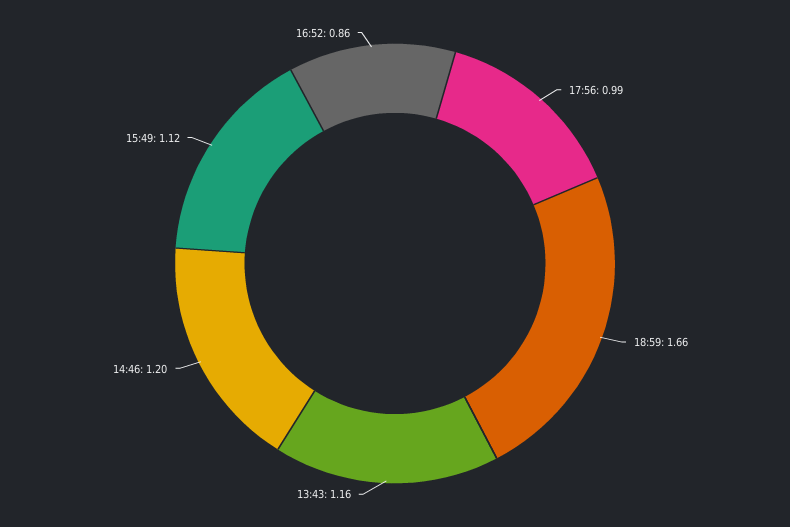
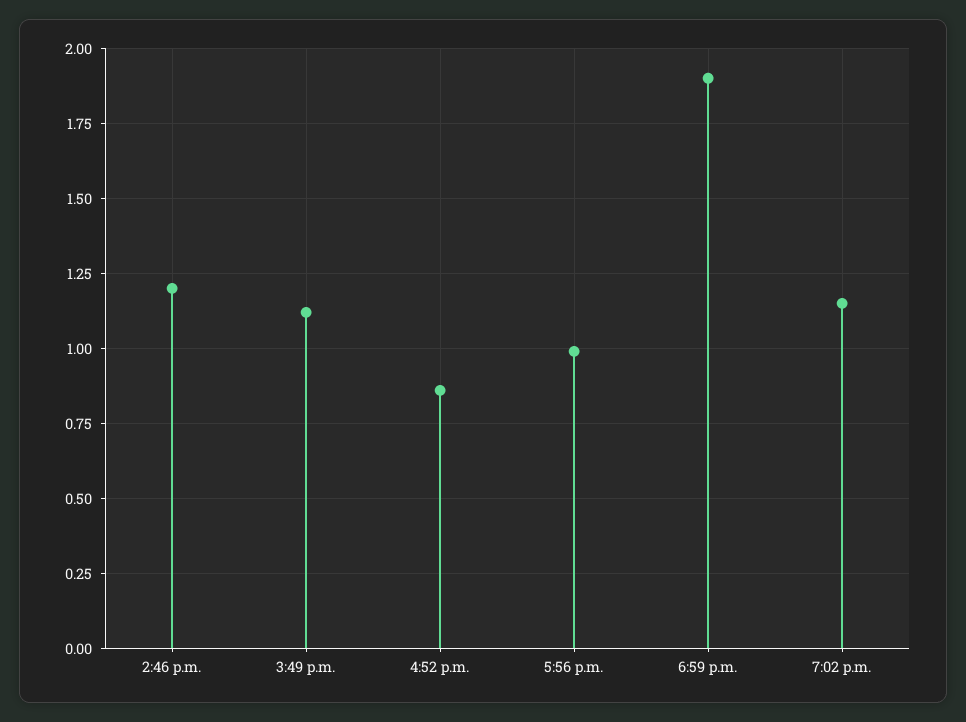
18:59: 1.66 -> 1.9
13:43: 1.16 -> none
7:02 p.m.: none -> 1.15

